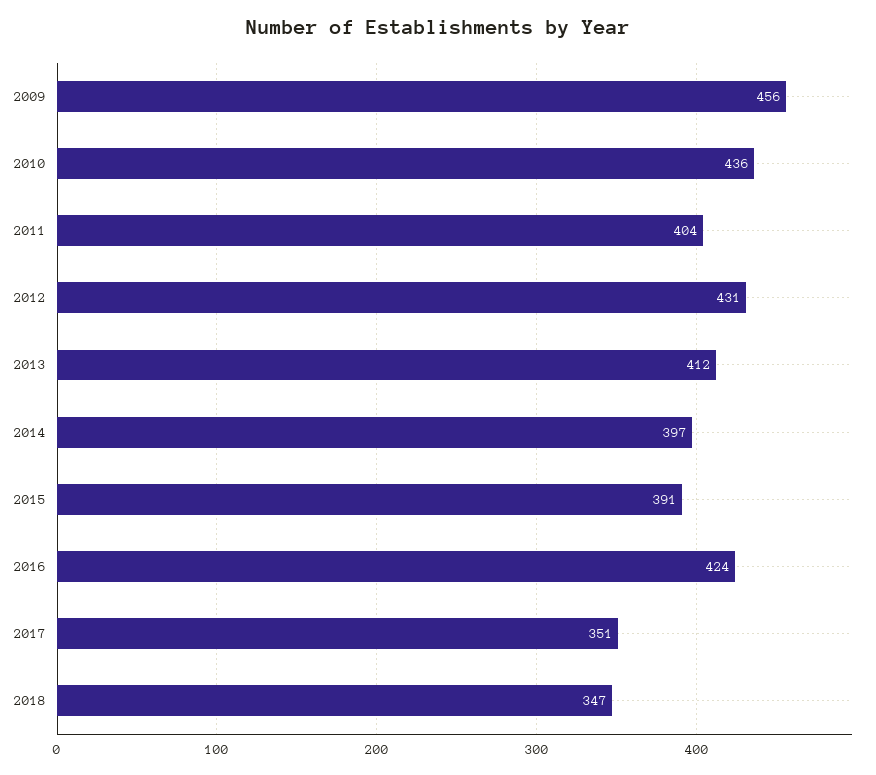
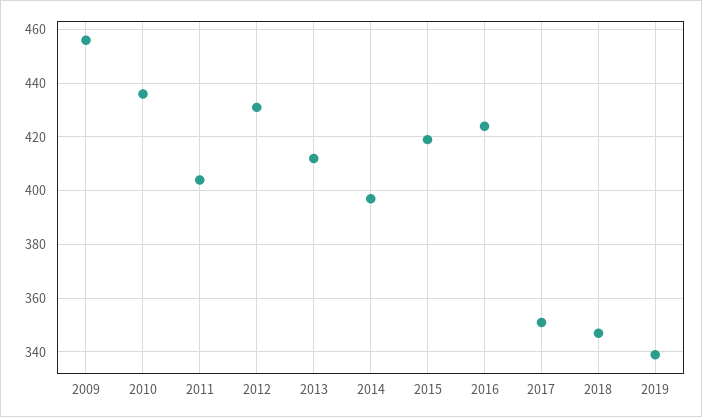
2015: 391 -> 420
2019: none -> 340

